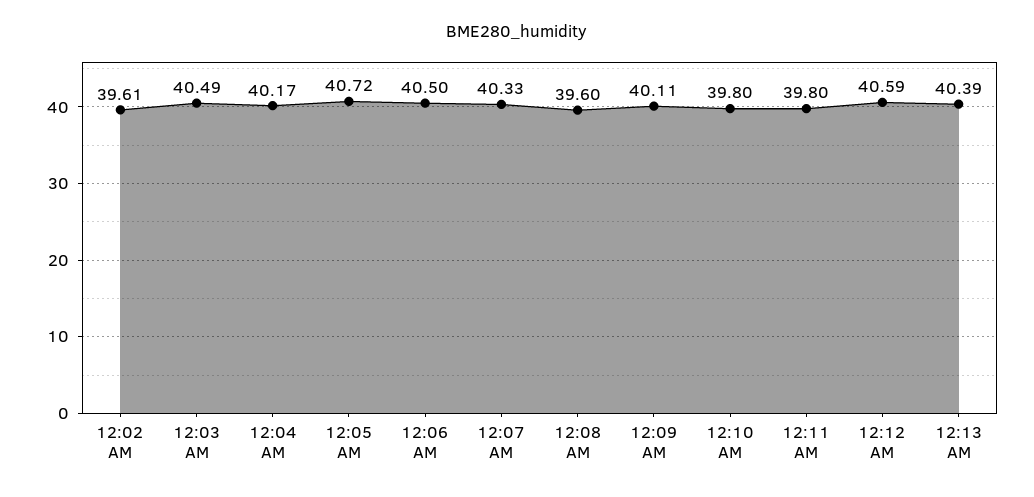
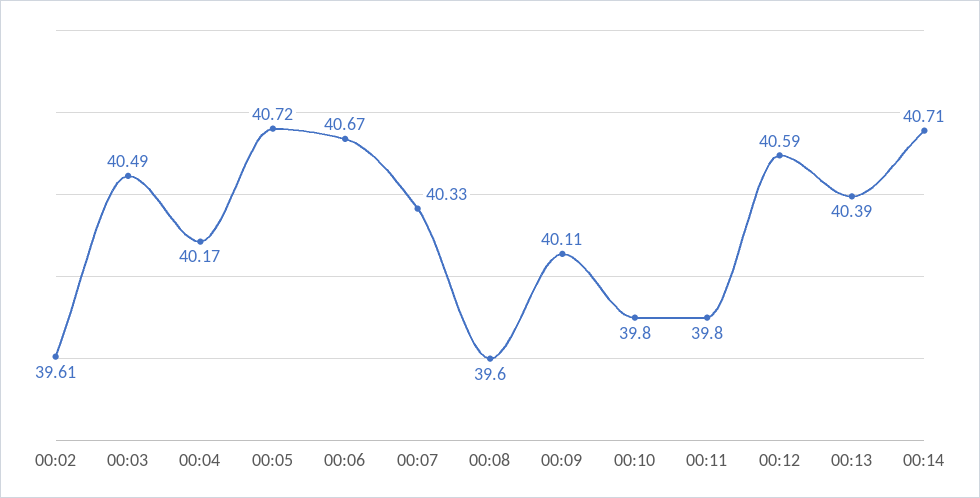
12:06 AM: 40.5 -> 40.67
00:14: none -> 40.71

